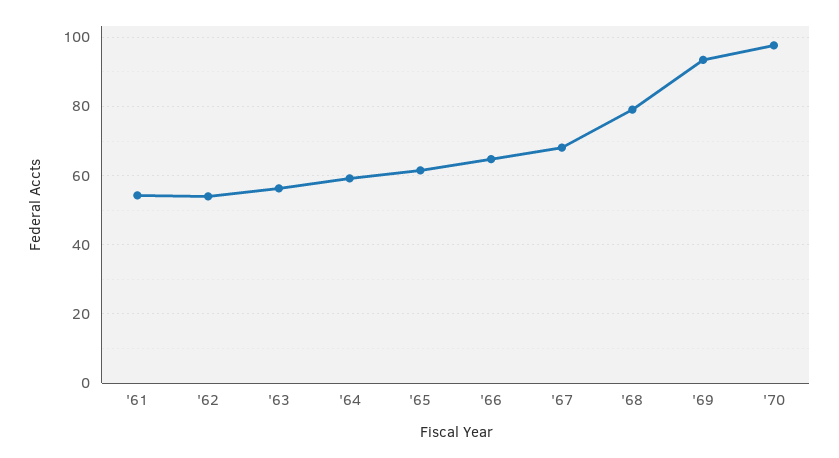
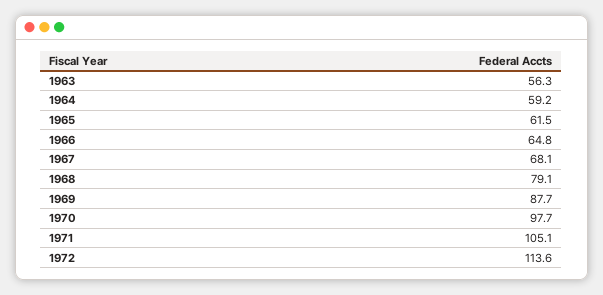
'61: 54 -> none
'62: 54 -> none
'69: 94 -> 87.7
1971: none -> 105.1
1972: none -> 113.6

